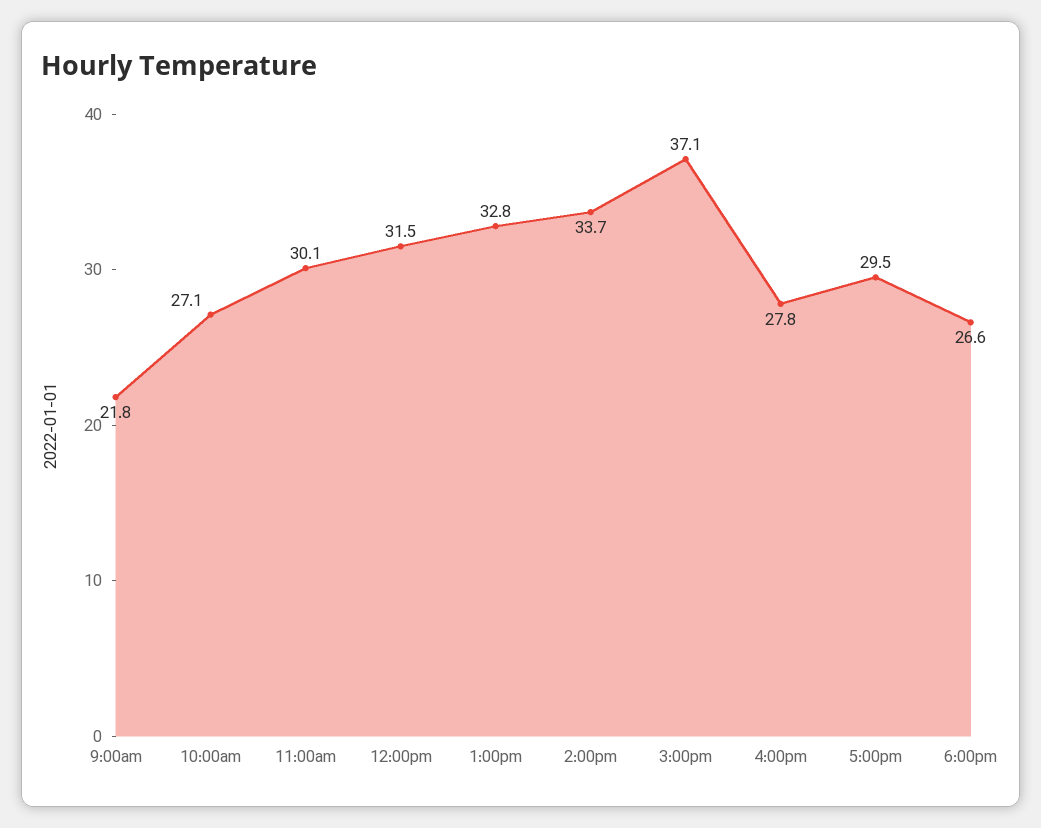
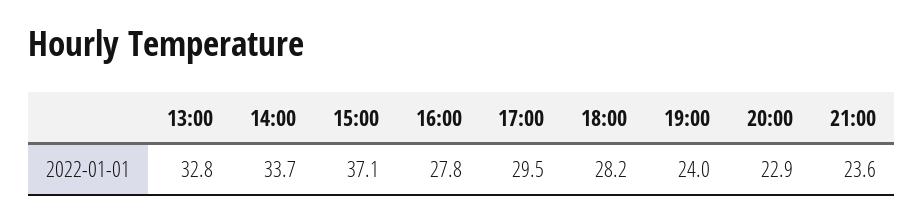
9:00am: 21.8 -> none
10:00am: 27.1 -> none
11:00am: 30.1 -> none
12:00pm: 31.5 -> none
6:00pm: 26.6 -> 28.2
19:00: none -> 24
20:00: none -> 22.9
21:00: none -> 23.6

